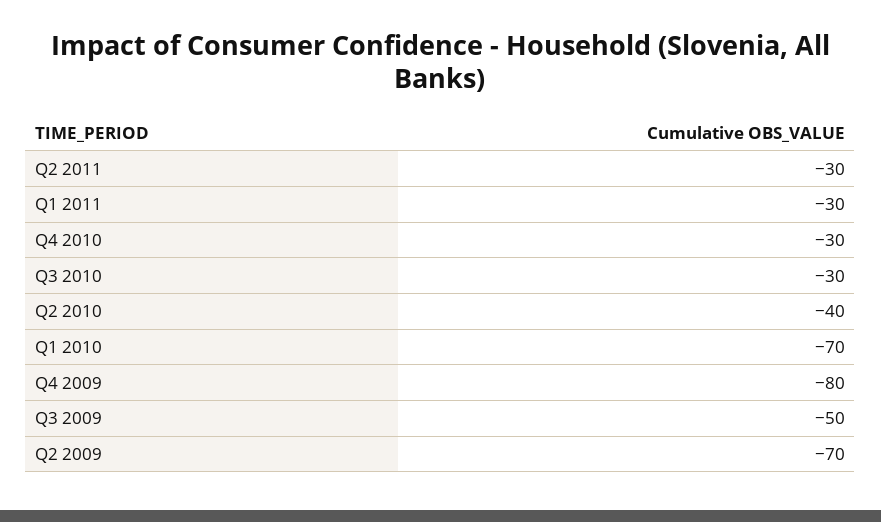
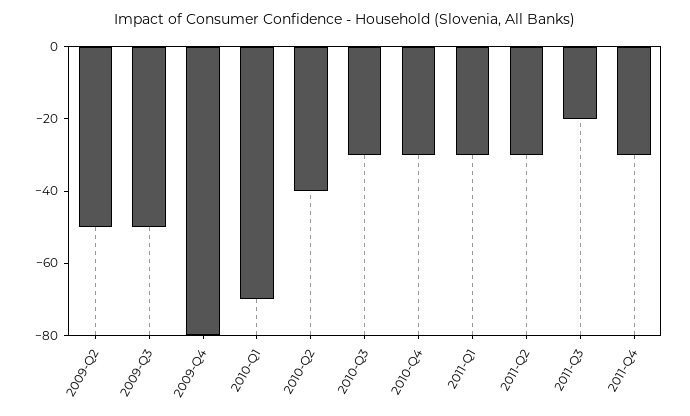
Q2 2009: -70 -> -50
2011-Q3: none -> -20
2011-Q4: none -> -30

